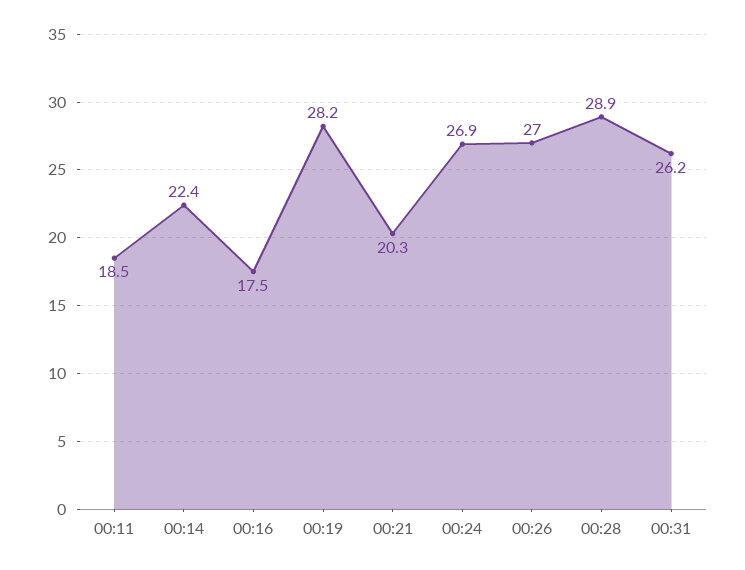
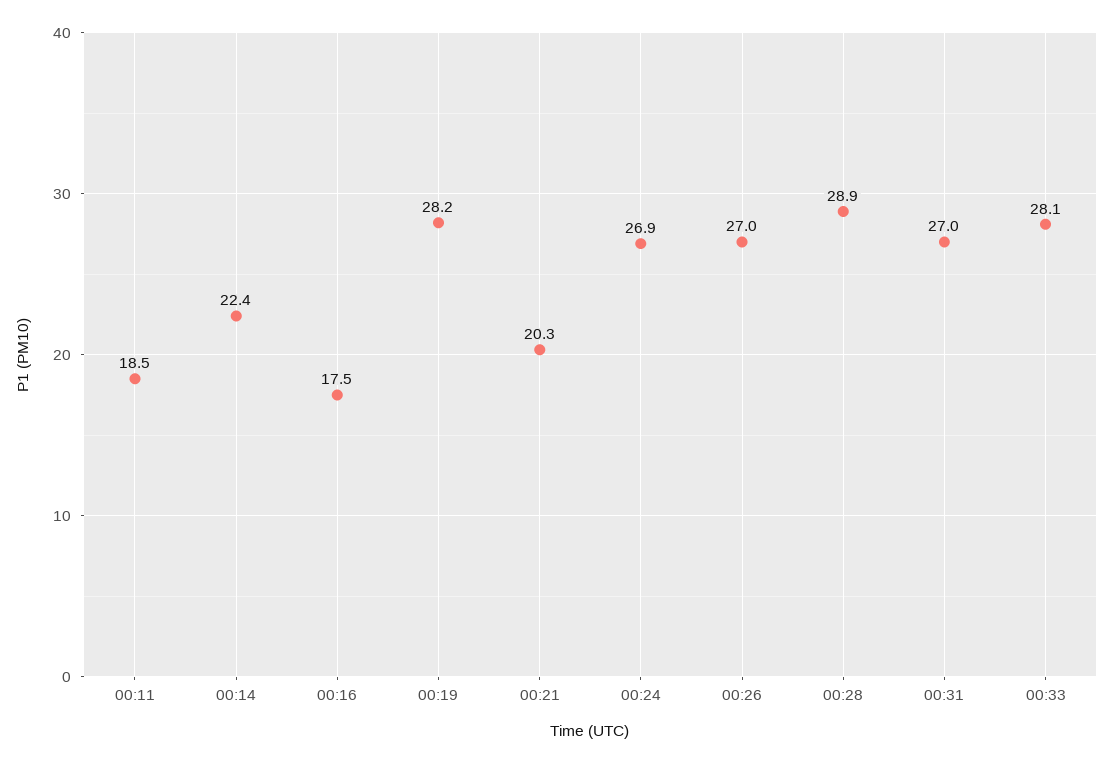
00:31: 26.2 -> 27
00:33: none -> 28.1

